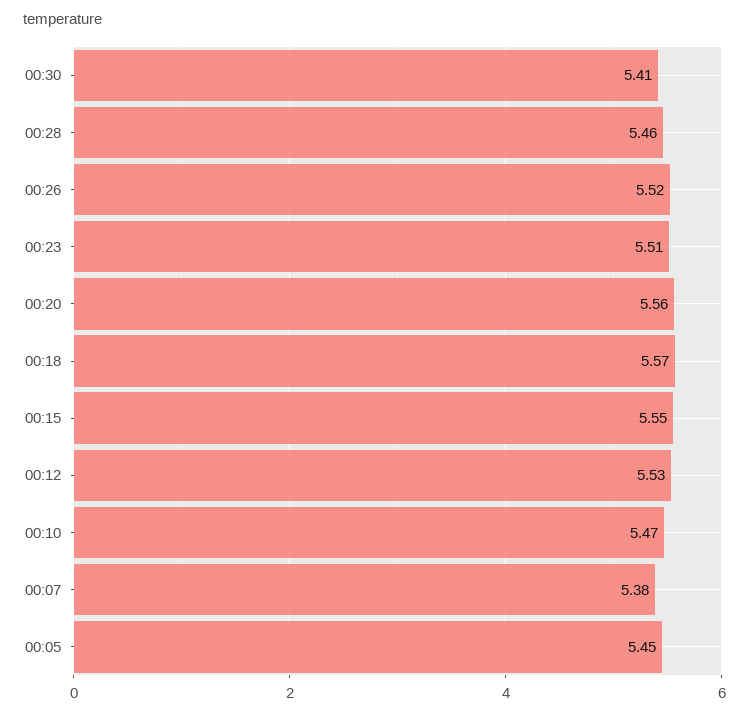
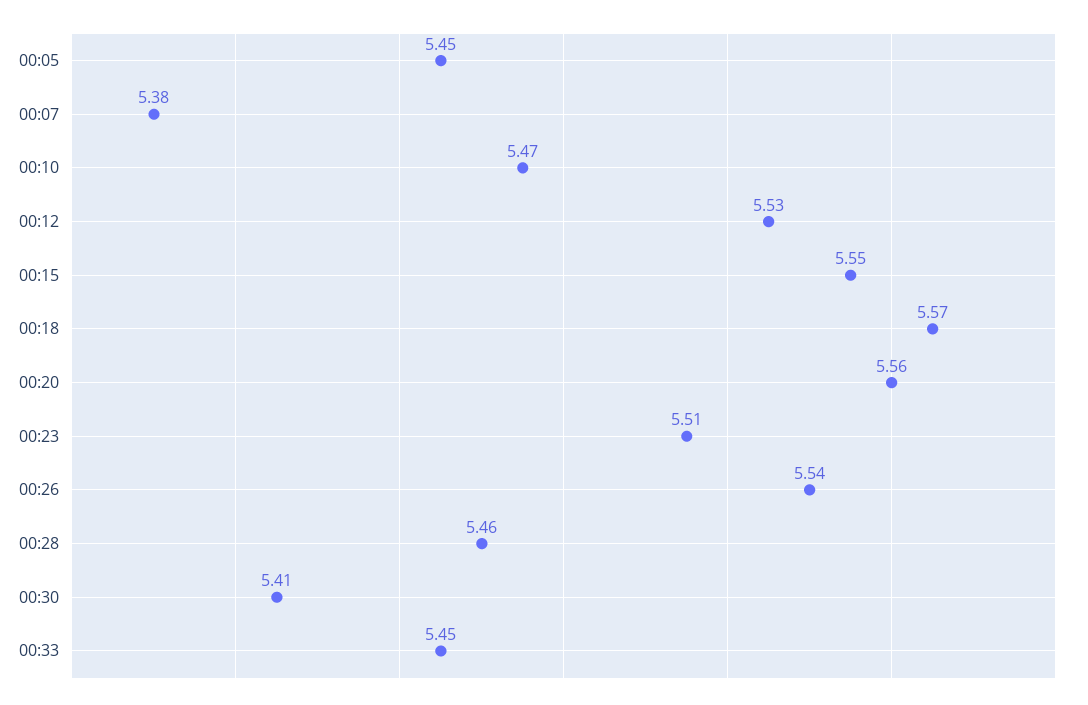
00:26: 5.52 -> 5.54
00:33: none -> 5.45

